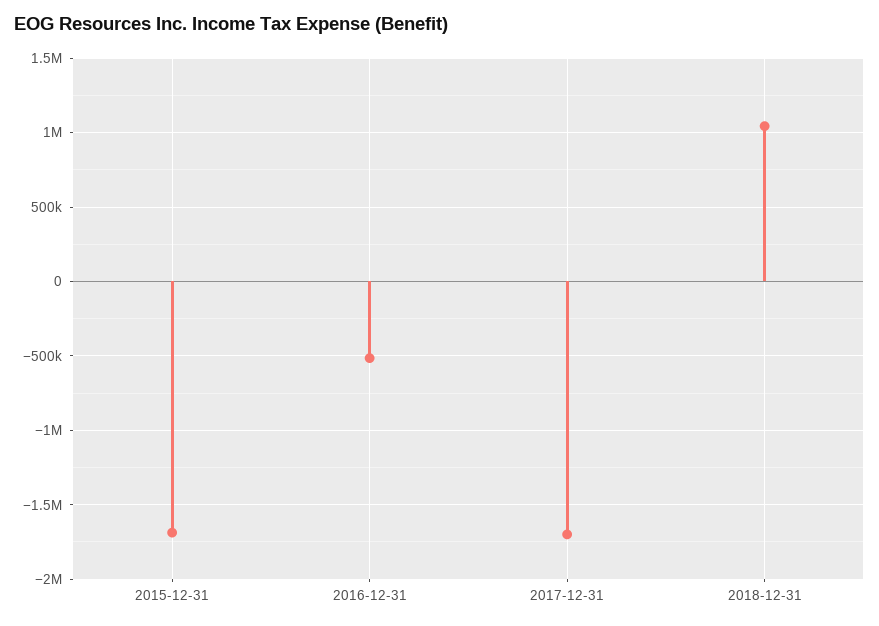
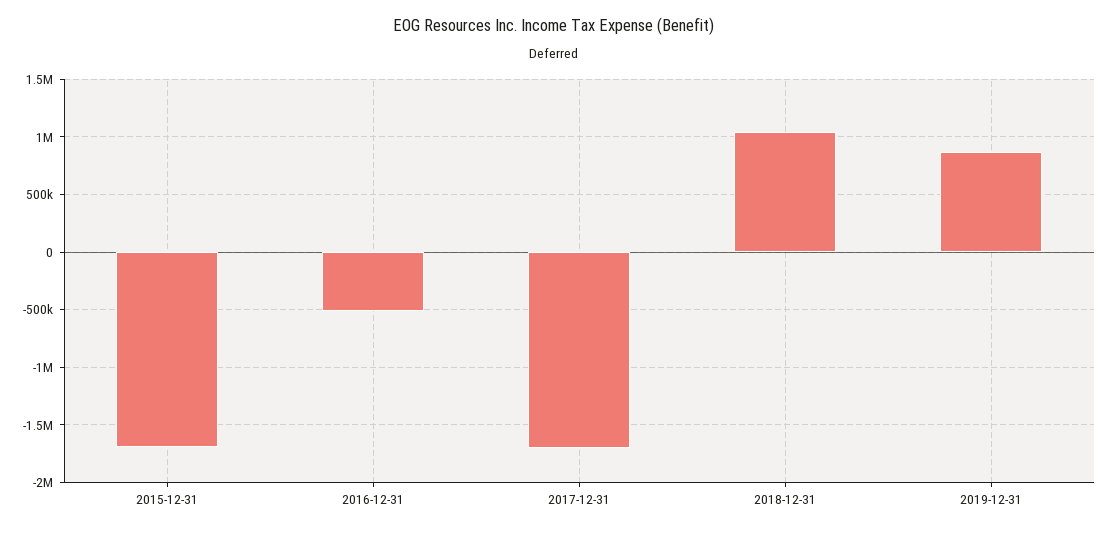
2019-12-31: none -> 900000

